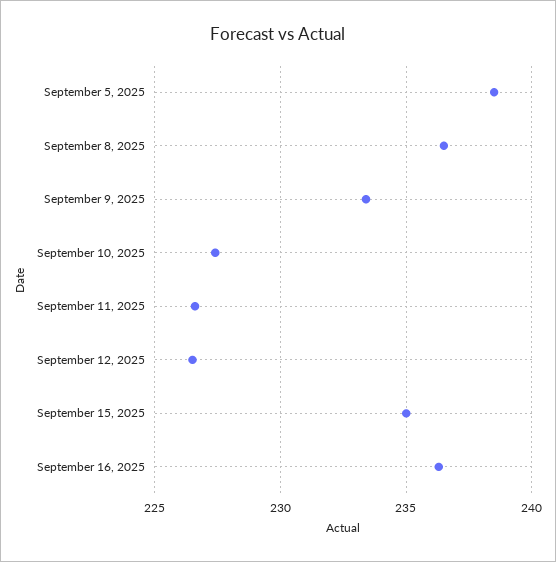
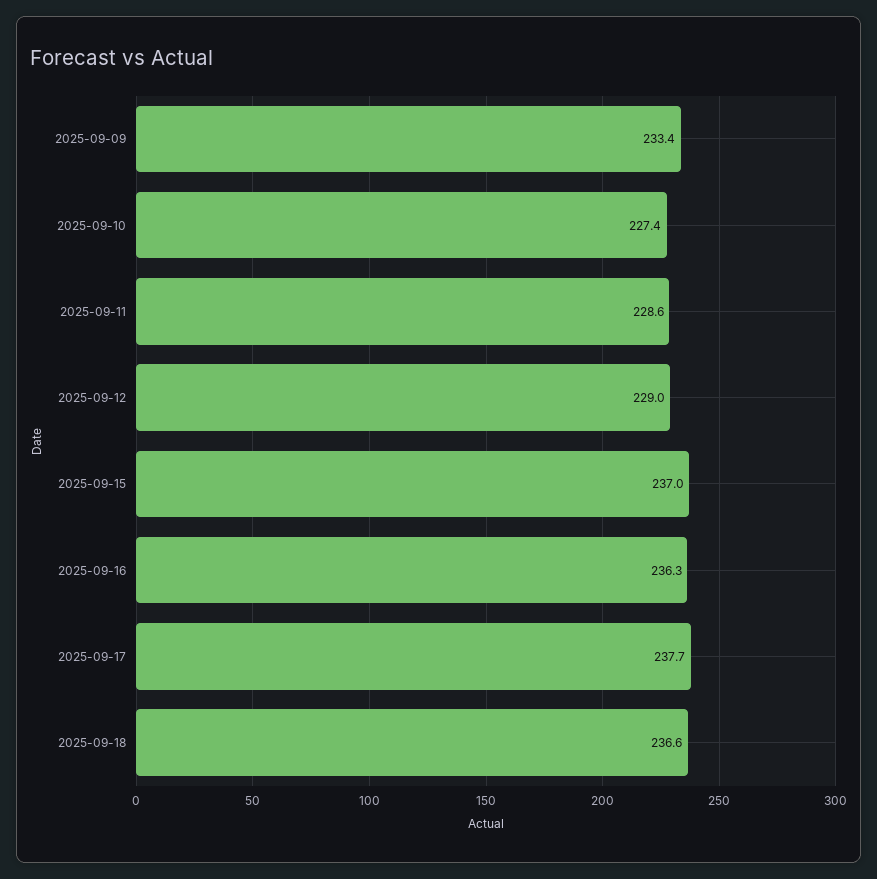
September 5, 2025: 238.5 -> none
September 8, 2025: 236.5 -> none
September 11, 2025: 226.5 -> 228.6
September 12, 2025: 226.5 -> 229
September 15, 2025: 235 -> 237
2025-09-17: none -> 237.7
2025-09-18: none -> 236.6

